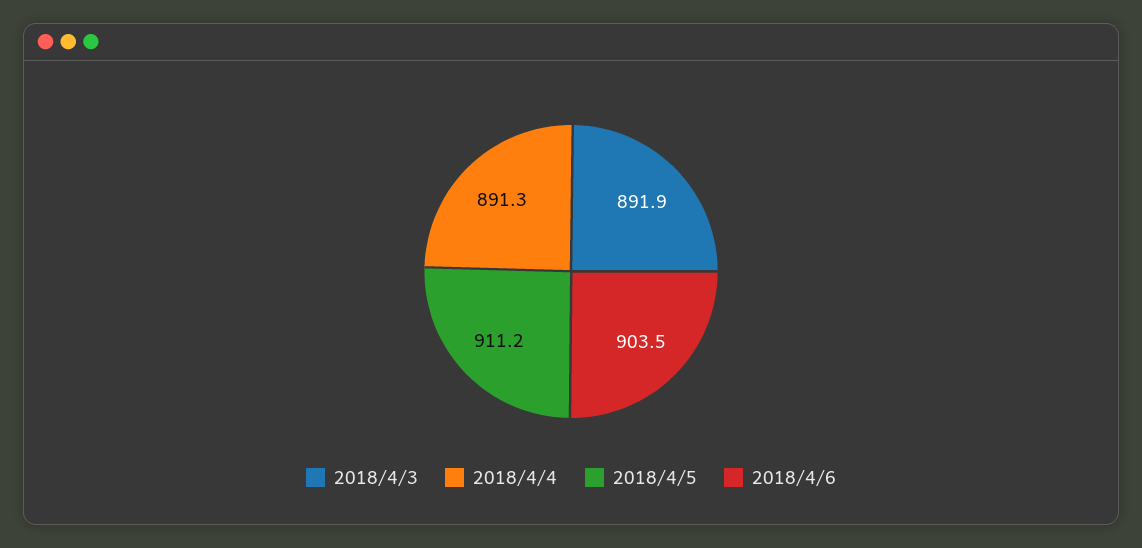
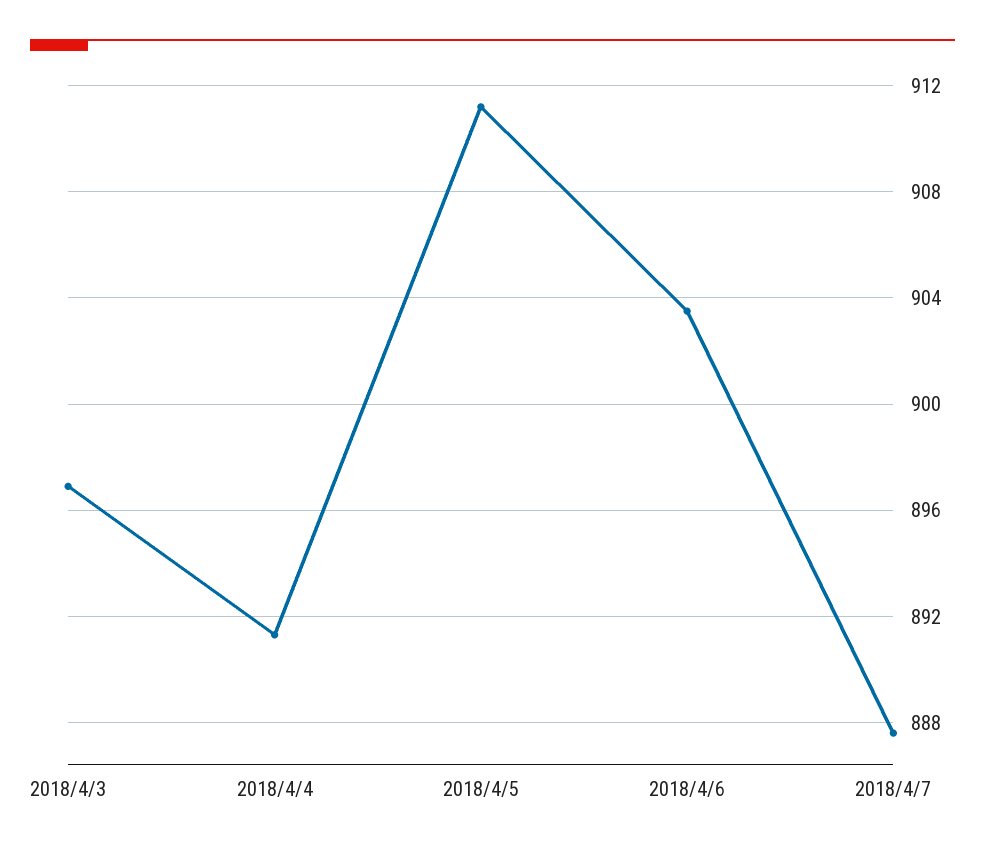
2018/4/3: 891.9 -> 897
2018/4/7: none -> 887.5

